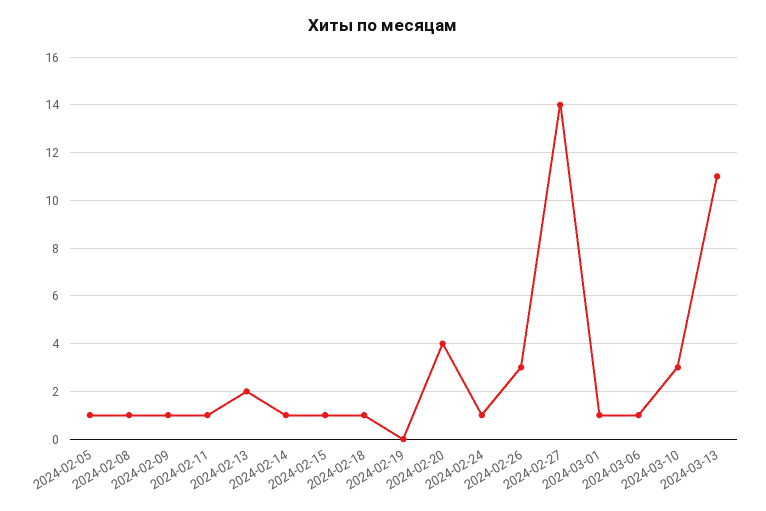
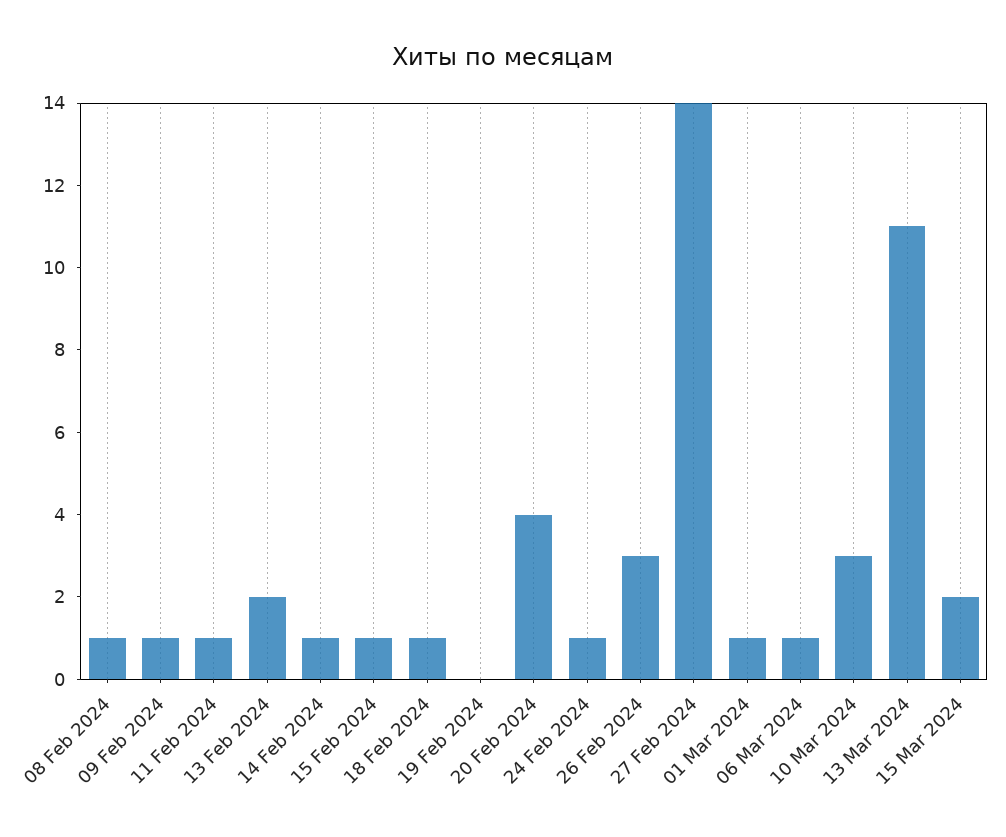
2024-02-05: 1 -> none
15 Mar 2024: none -> 2

